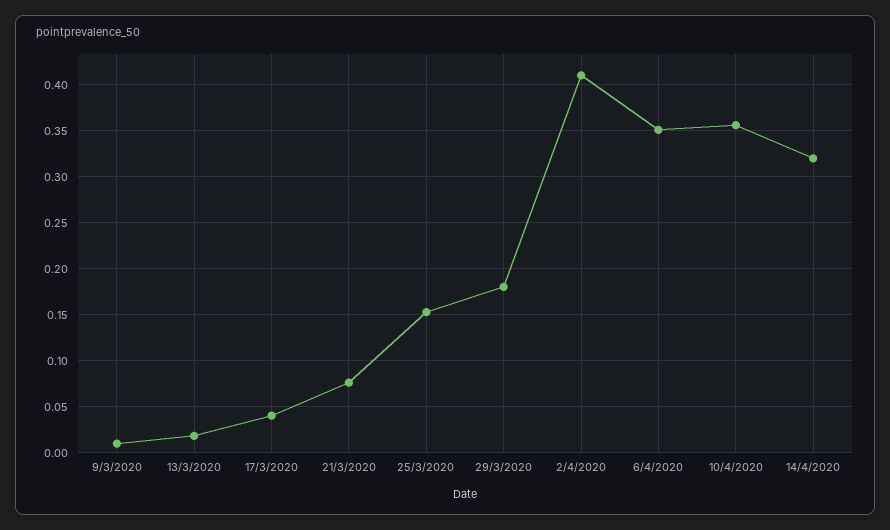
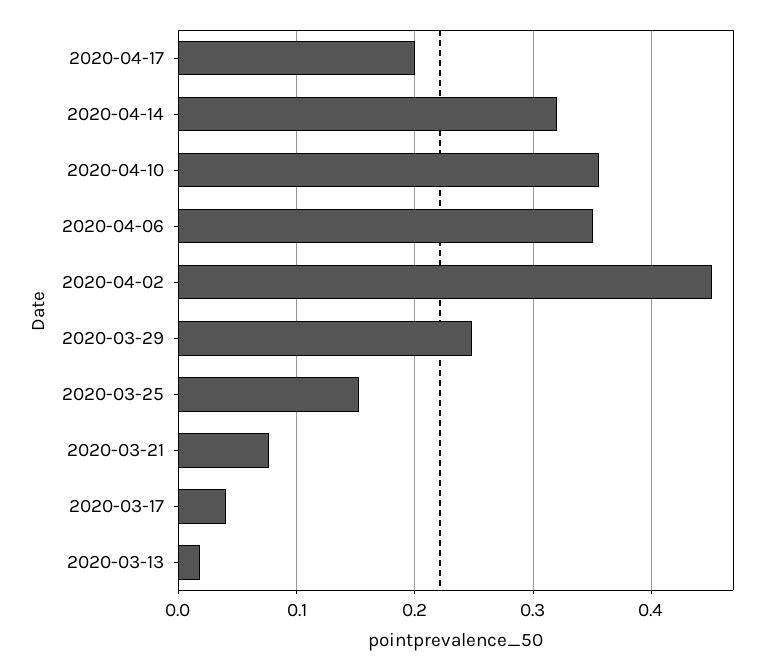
9/3/2020: 0.01 -> none
29/3/2020: 0.18 -> 0.25
2/4/2020: 0.41 -> 0.45
2020-04-17: none -> 0.2

